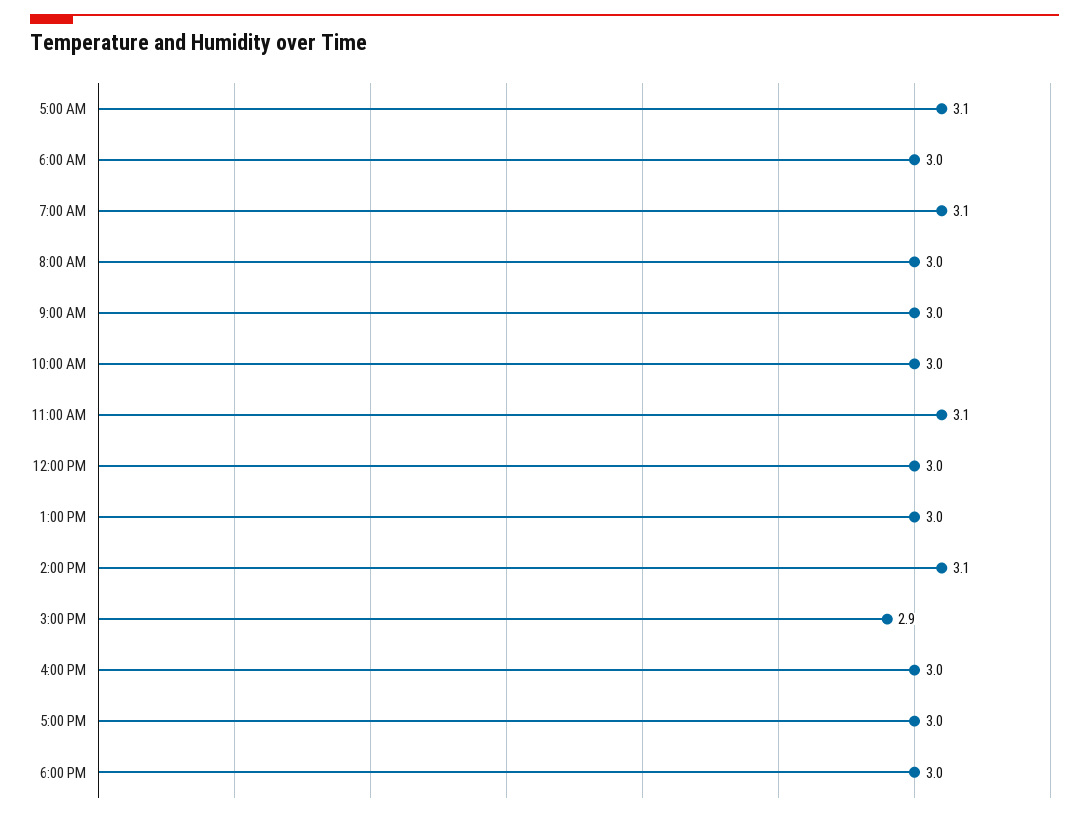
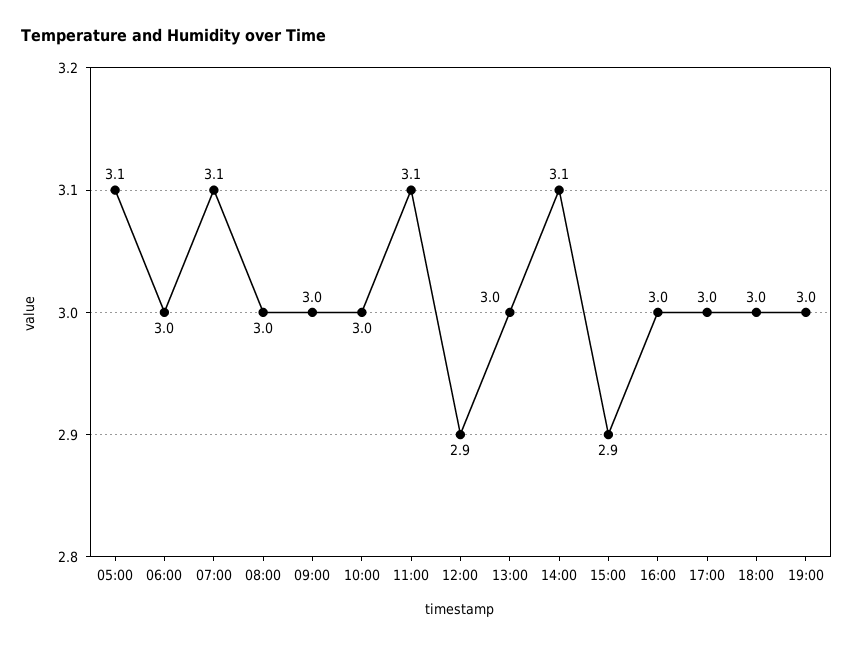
12:00 PM: 3 -> 2.9
19:00: none -> 3

